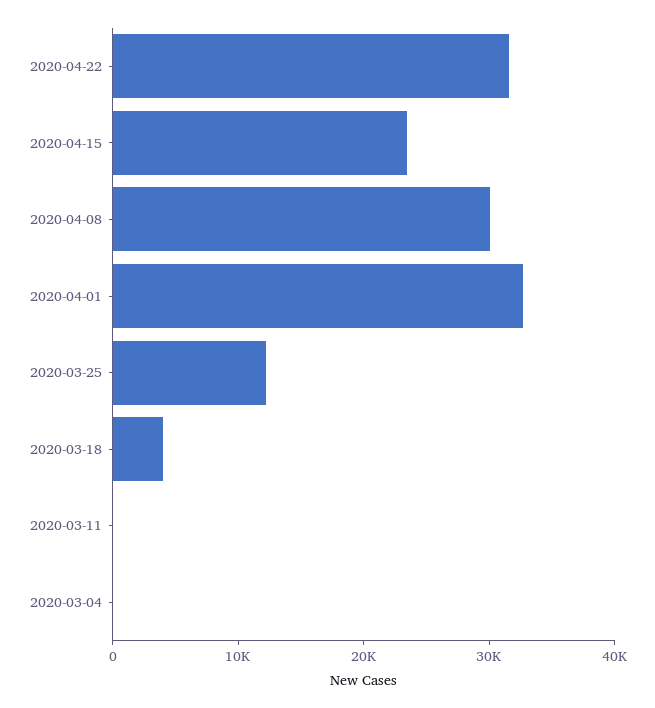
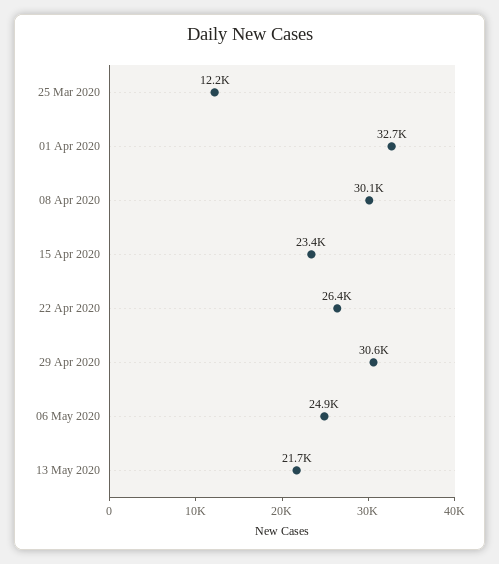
2020-04-22: 32000 -> 26400
2020-03-18: 4000 -> none
2020-03-11: 0 -> none
2020-03-04: 0 -> none
29 Apr 2020: none -> 30600
06 May 2020: none -> 24900
13 May 2020: none -> 21700

